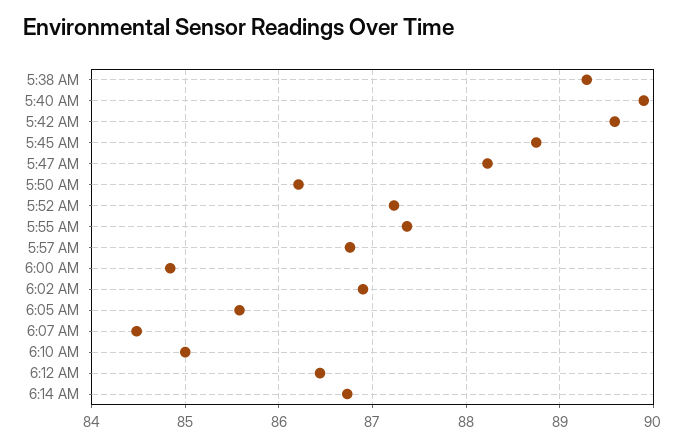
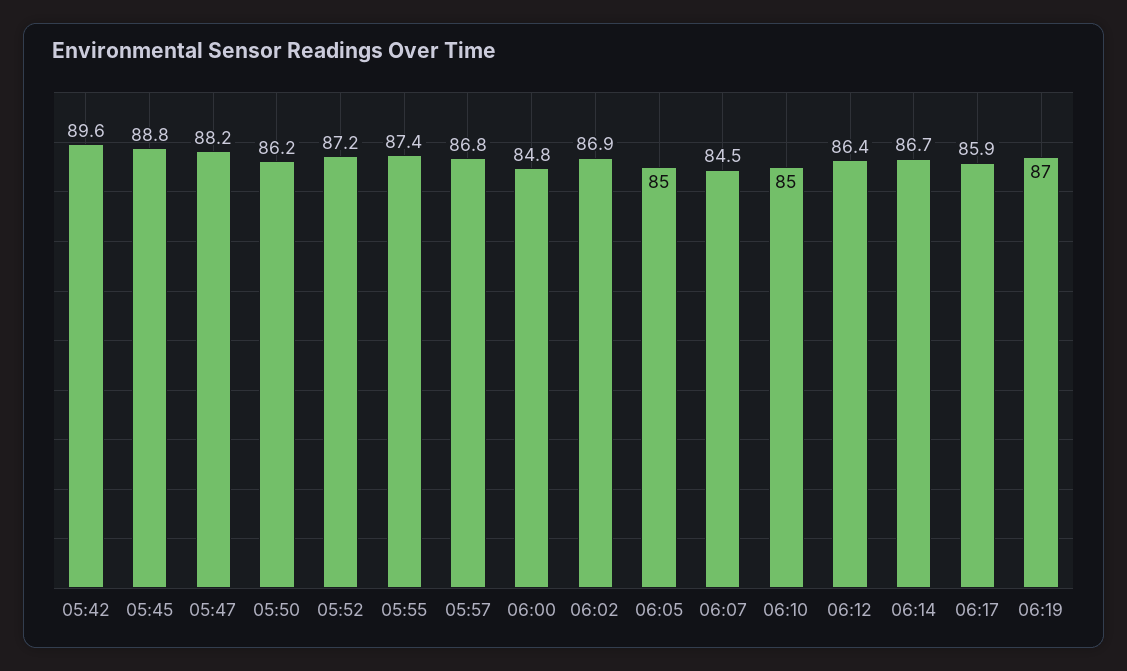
5:38 AM: 89.3 -> none
5:40 AM: 89.9 -> none
6:05 AM: 85.6 -> 85
06:17: none -> 85.9
06:19: none -> 87

